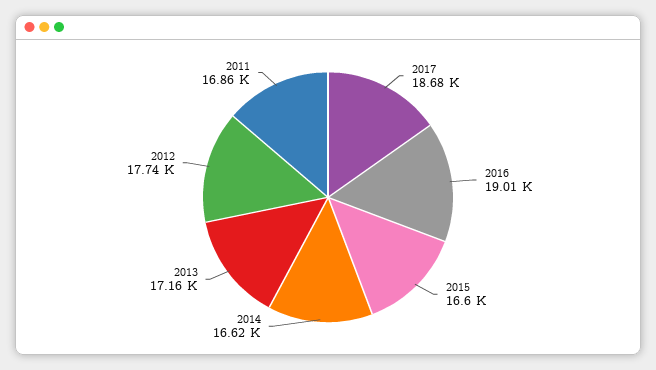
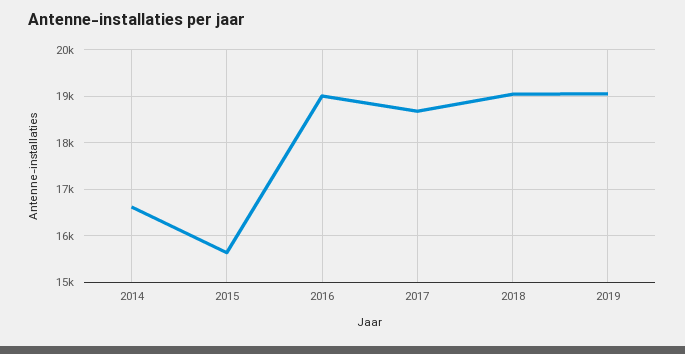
2015: 16600 -> 15600
2013: 17160 -> none
2012: 17740 -> none
2011: 16860 -> none
2018: none -> 19000
2019: none -> 19000

